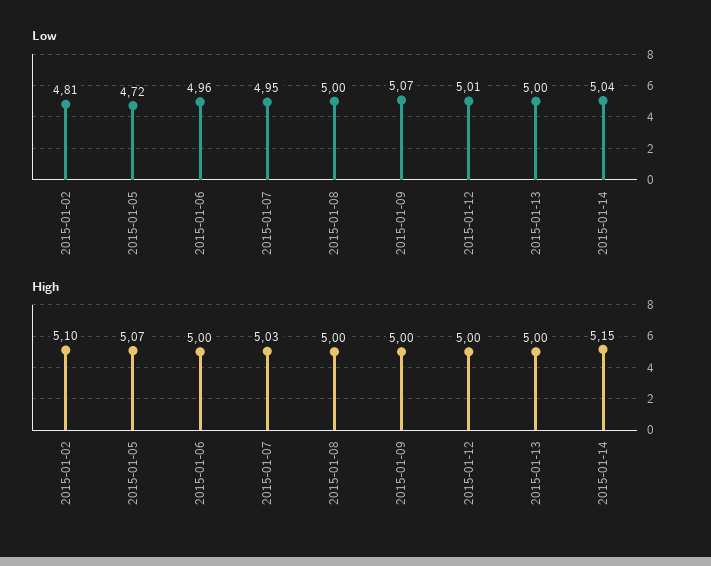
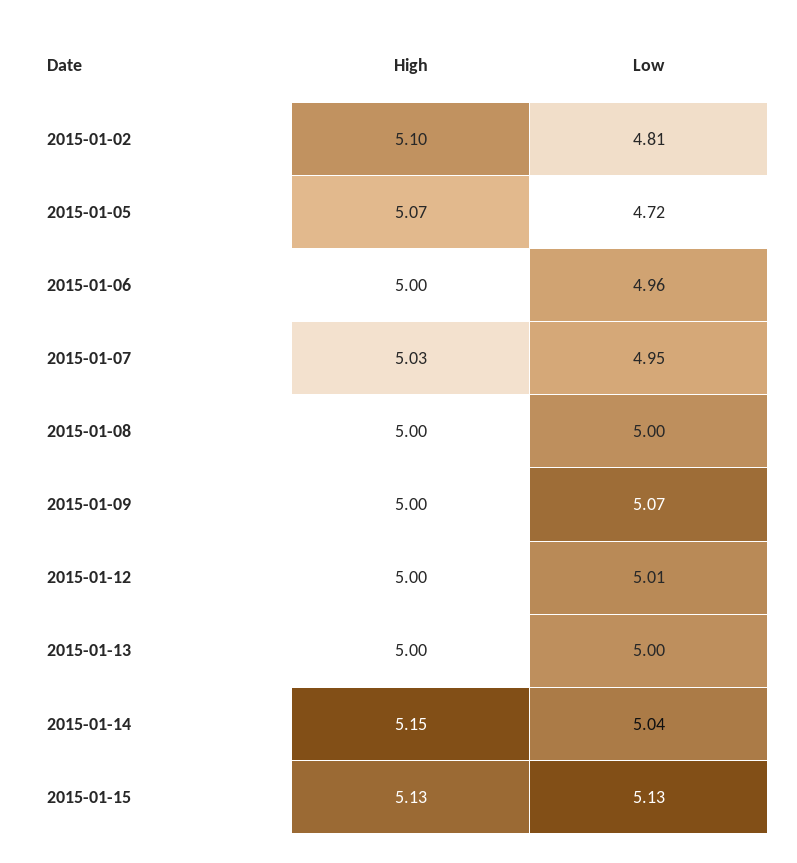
High, 2015-01-15: none -> 5.13
Low, 2015-01-15: none -> 5.13

